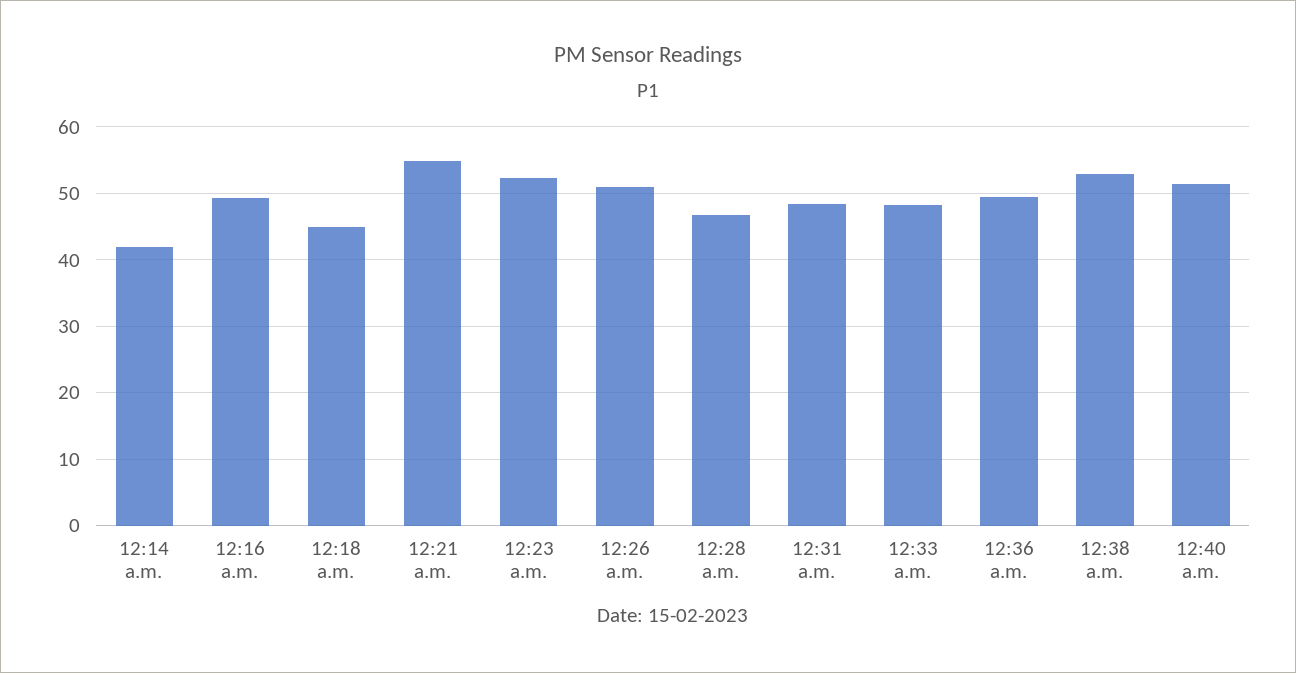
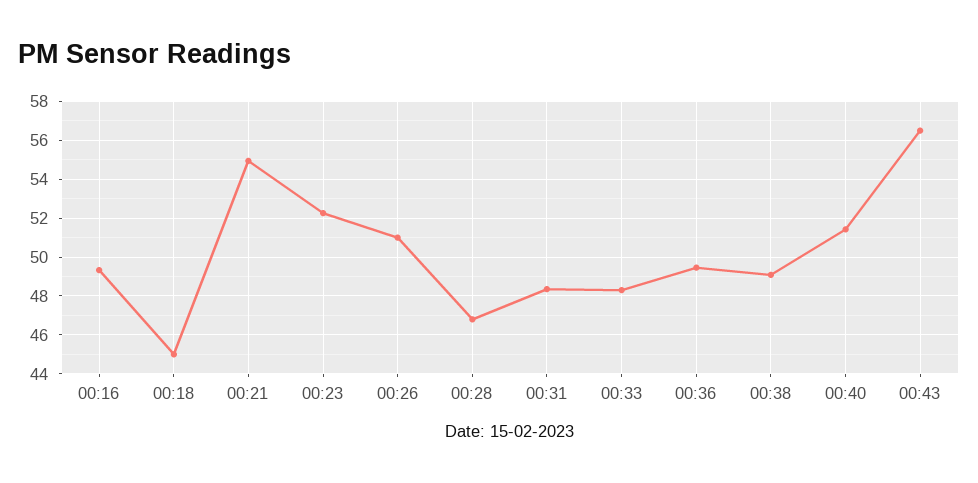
12:14 a.m.: 42 -> none
12:38 a.m.: 53 -> 49
00:43: none -> 56.5

